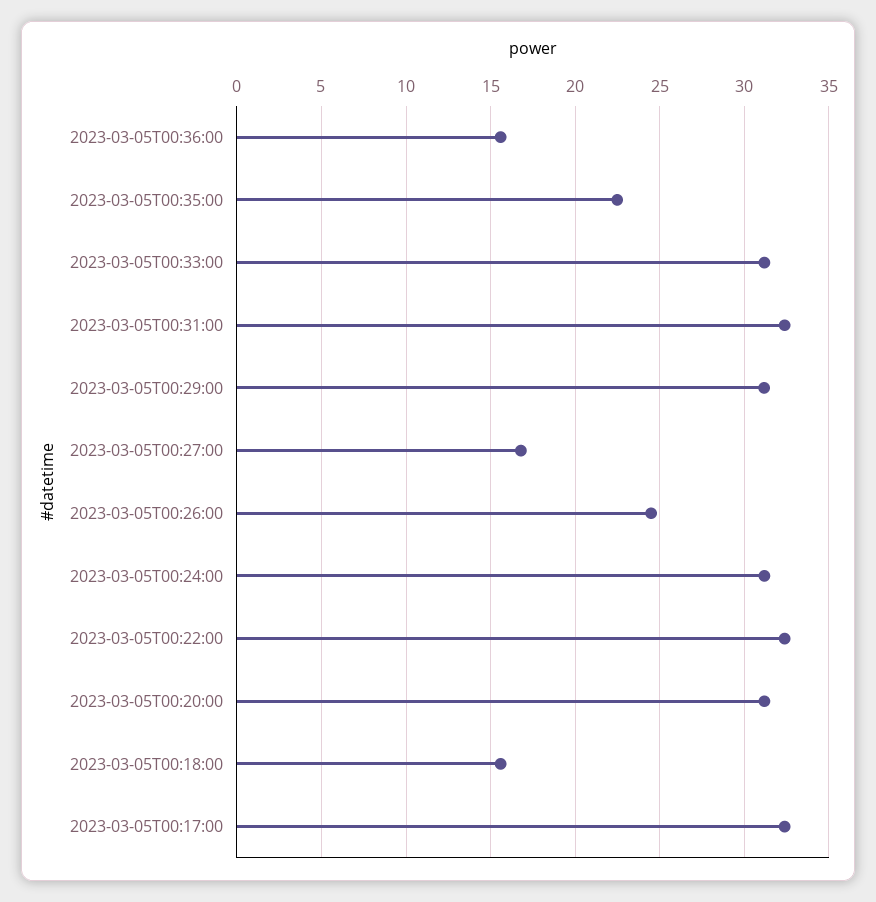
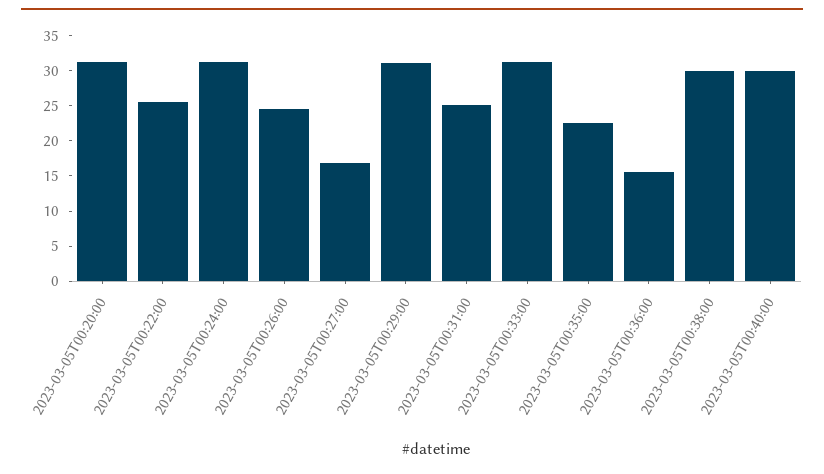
2023-03-05T00:31:00: 32.5 -> 25
2023-03-05T00:22:00: 32.5 -> 25
2023-03-05T00:18:00: 15.5 -> none
2023-03-05T00:17:00: 32.5 -> none
2023-03-05T00:38:00: none -> 30
2023-03-05T00:40:00: none -> 30

